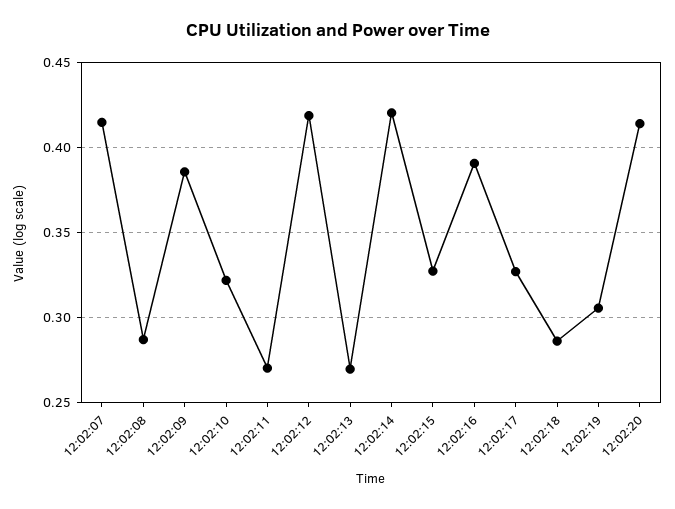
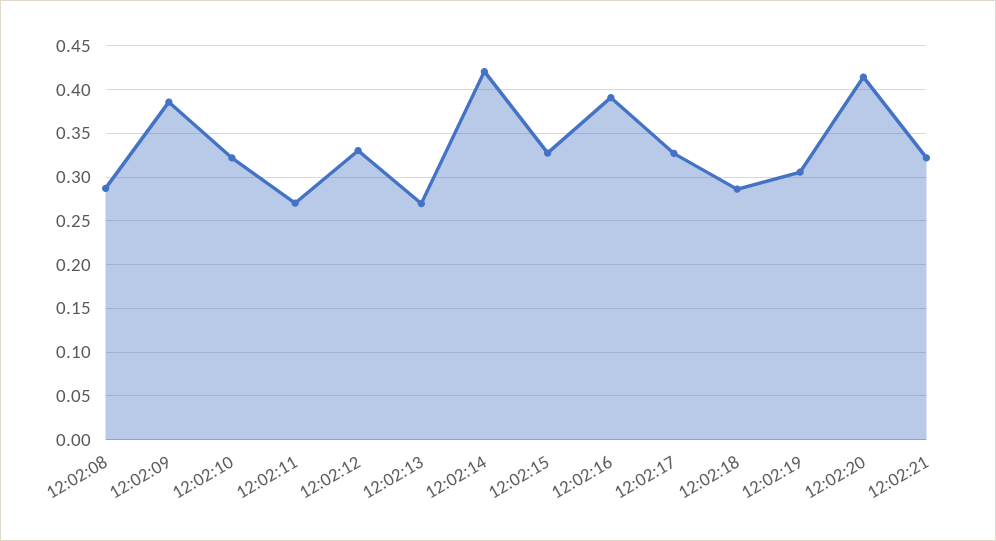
12:02:07: 0.415 -> none
12:02:12: 0.42 -> 0.33
12:02:21: none -> 0.32

